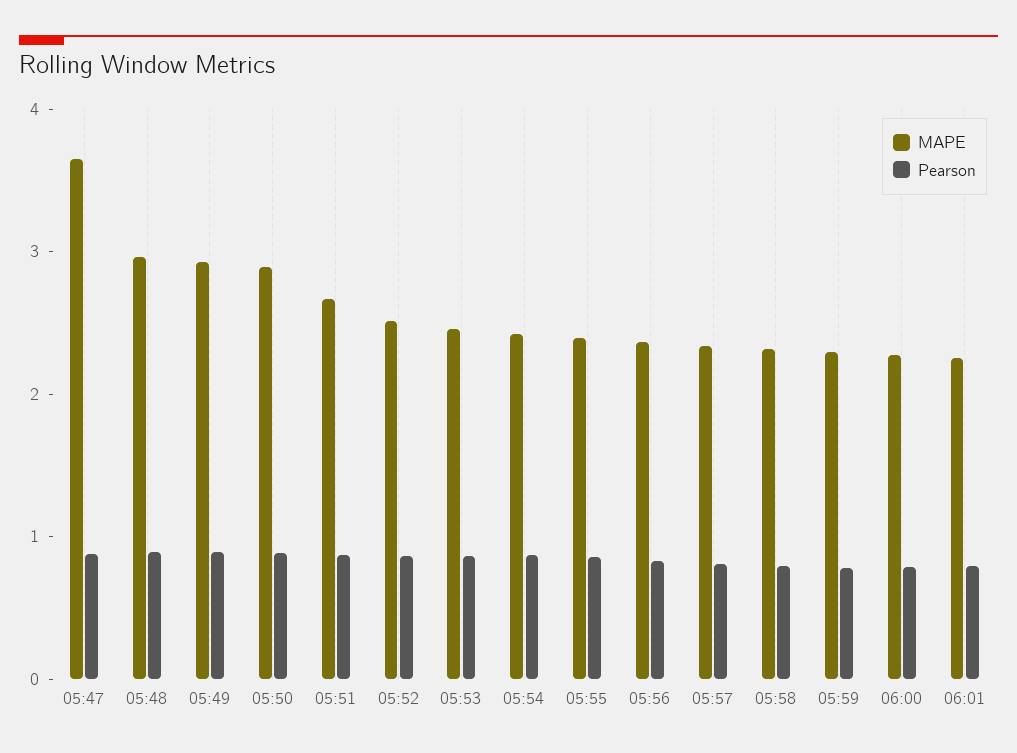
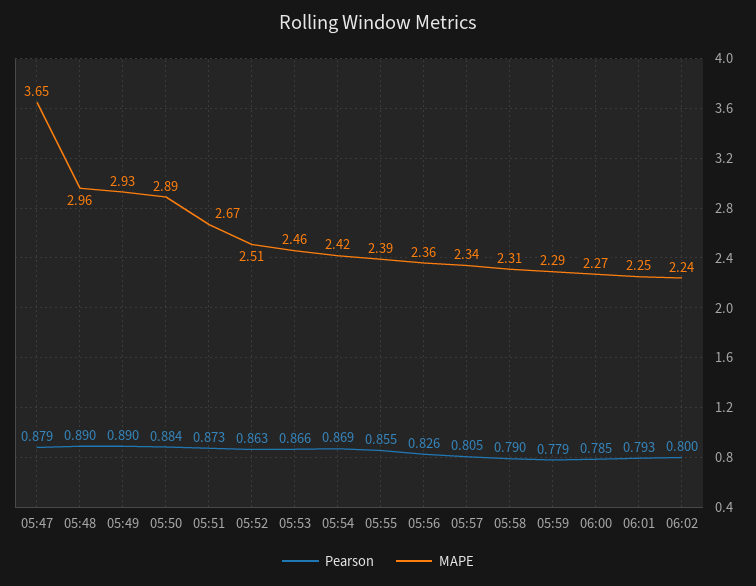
Pearson, 06:02: none -> 0.8
MAPE, 06:02: none -> 2.24

